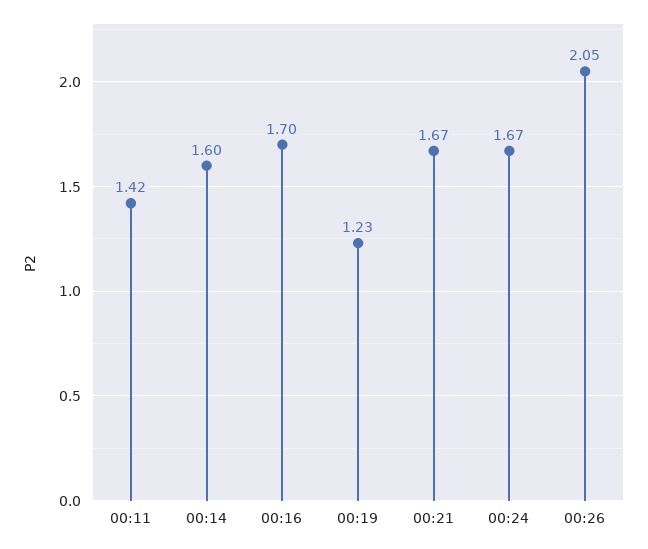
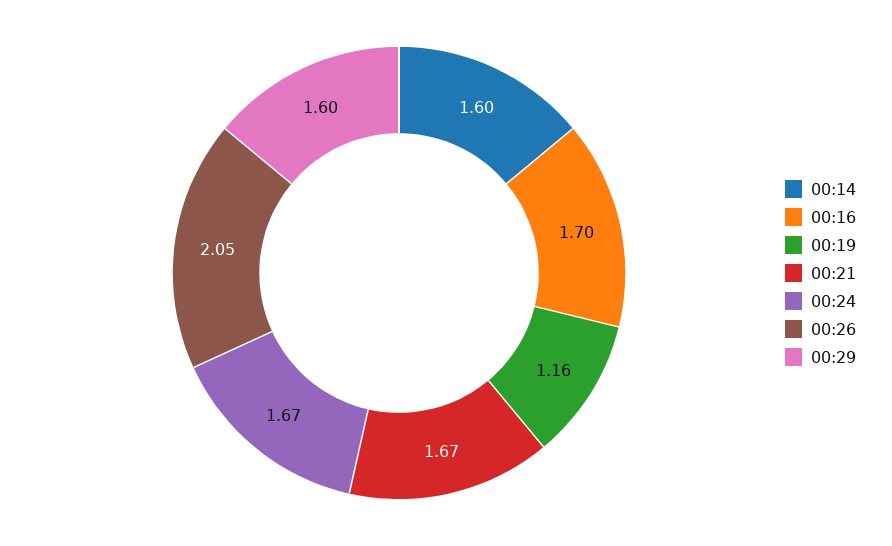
00:11: 1.42 -> none
00:19: 1.23 -> 1.16
00:29: none -> 1.6

